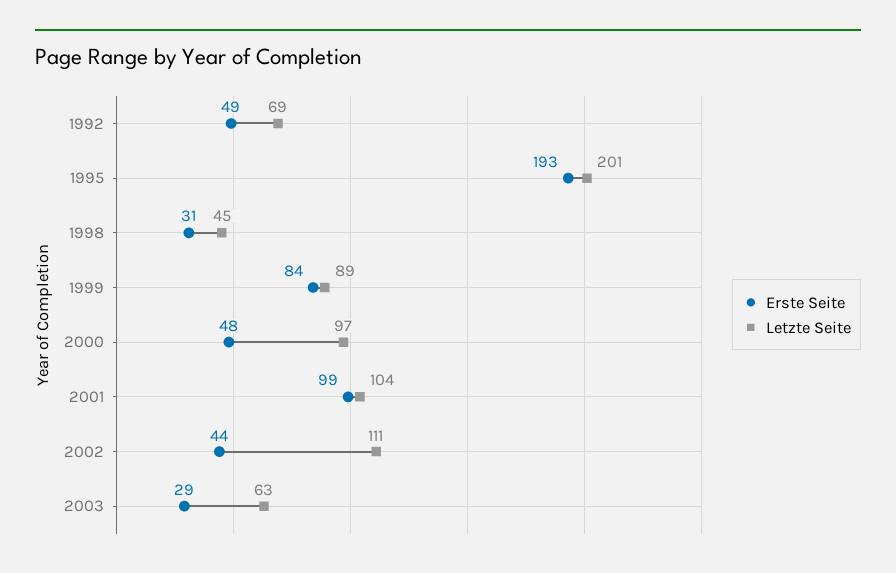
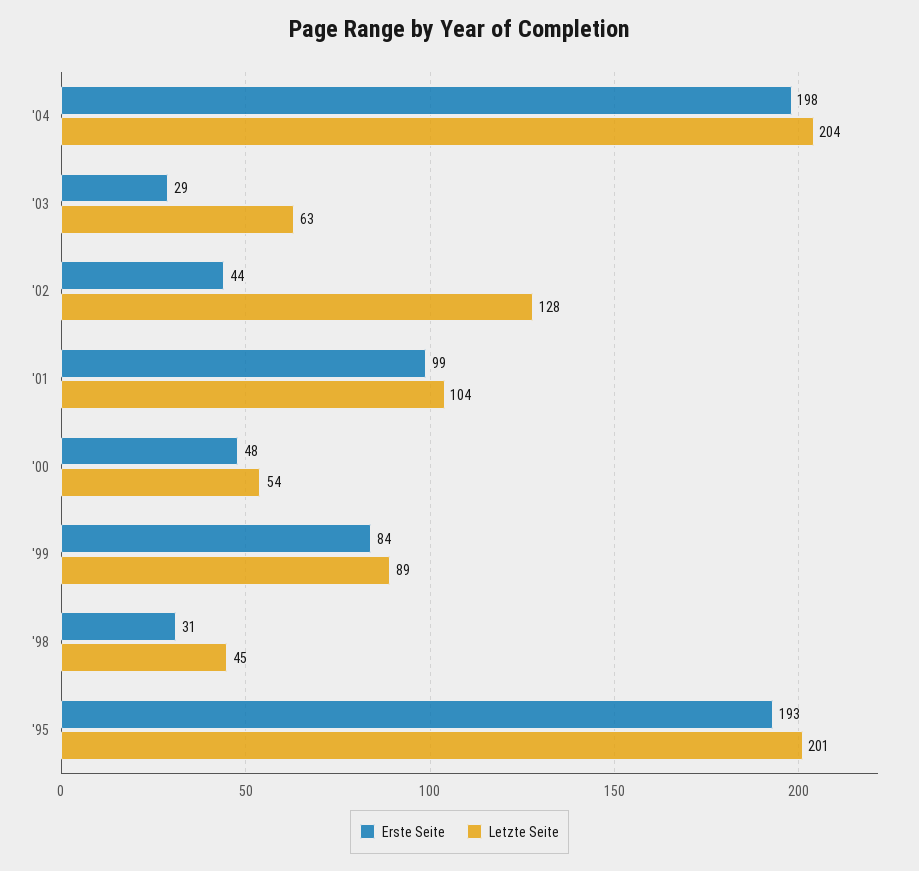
Erste Seite, 1992: 49 -> none
Letzte Seite, 1992: 69 -> none
Letzte Seite, 2000: 97 -> 54
Letzte Seite, 2002: 111 -> 128
Erste Seite, '04: none -> 198
Letzte Seite, '04: none -> 204

